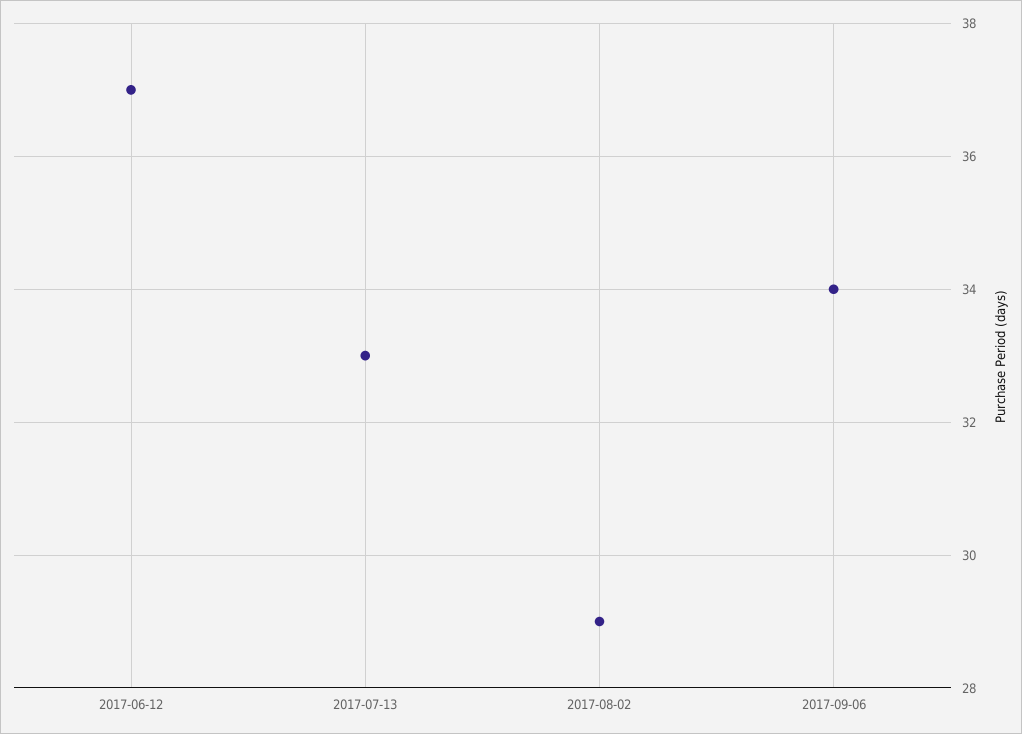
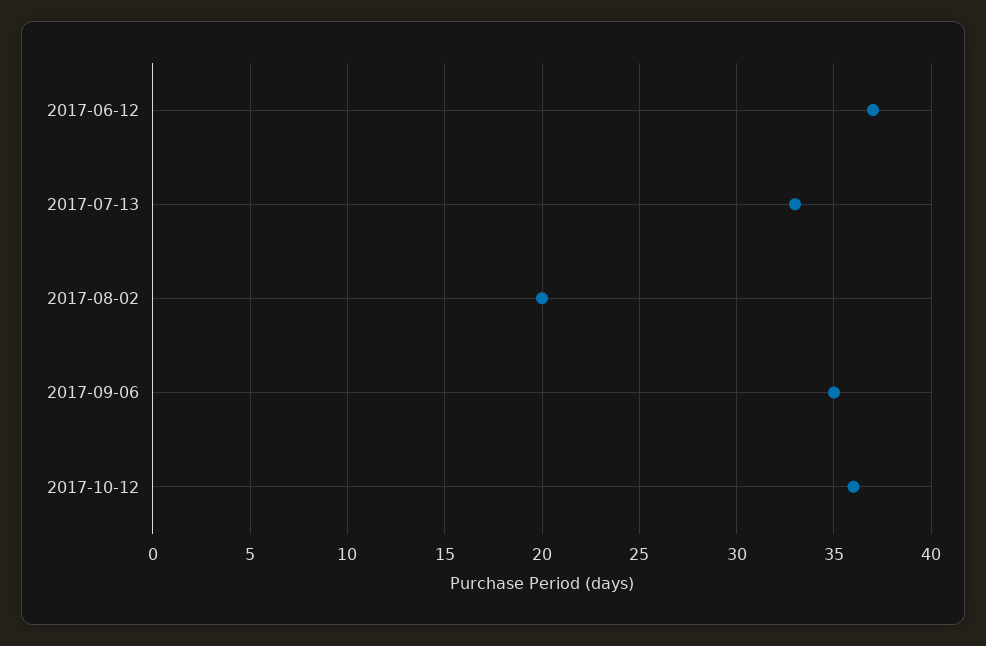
2017-08-02: 29 -> 20
2017-09-06: 34 -> 35
2017-10-12: none -> 36

